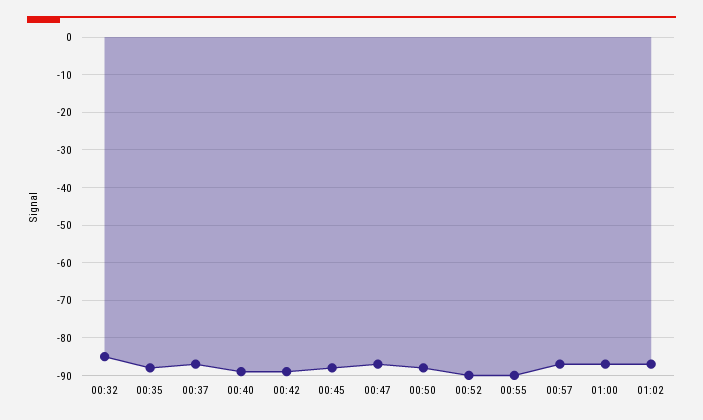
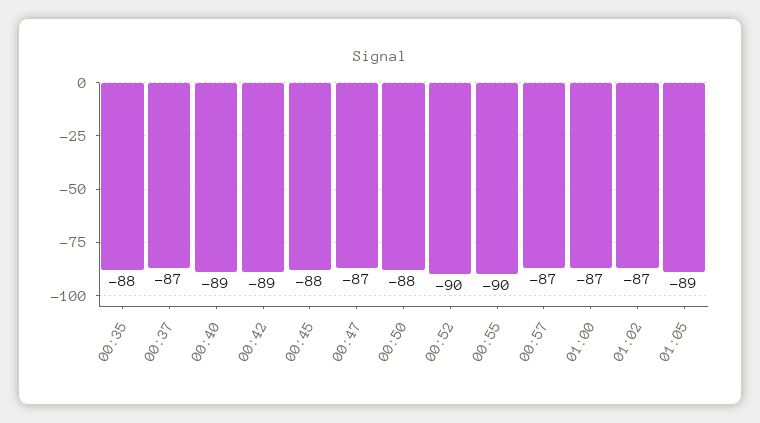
00:32: -85 -> none
01:05: none -> -89

